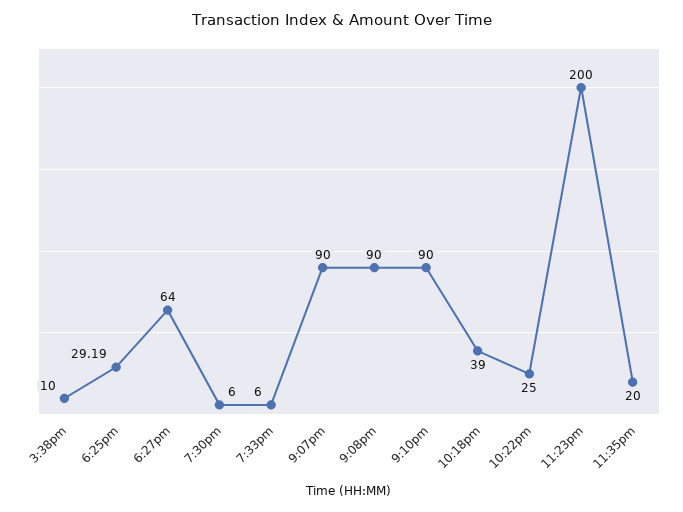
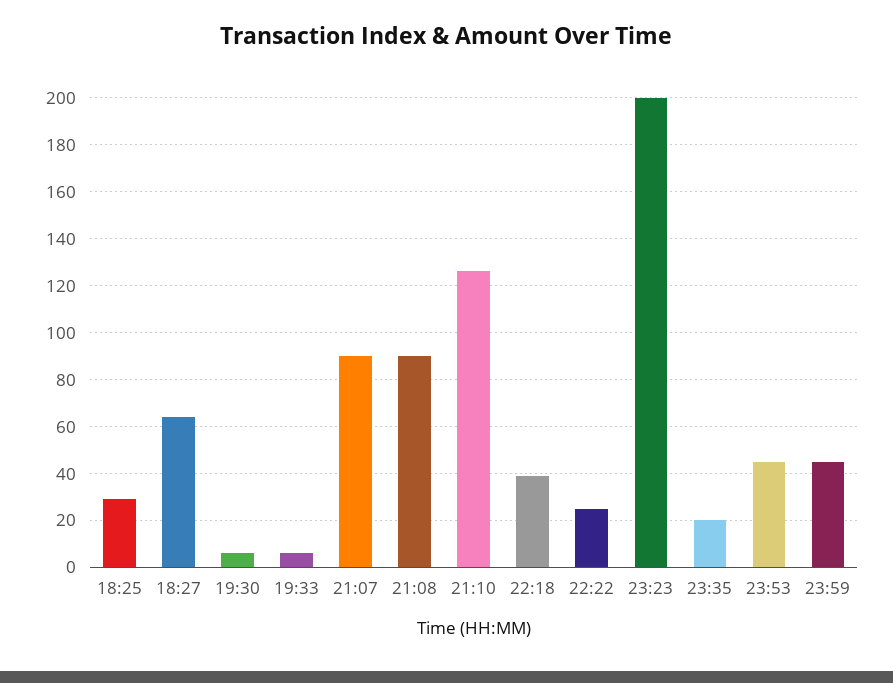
3:38pm: 10 -> none
9:10pm: 90 -> 125
23:53: none -> 45
23:59: none -> 45

